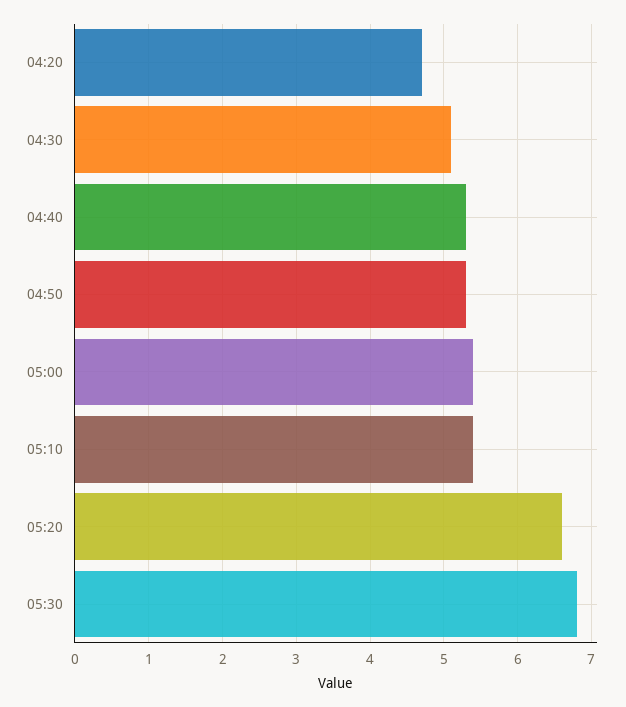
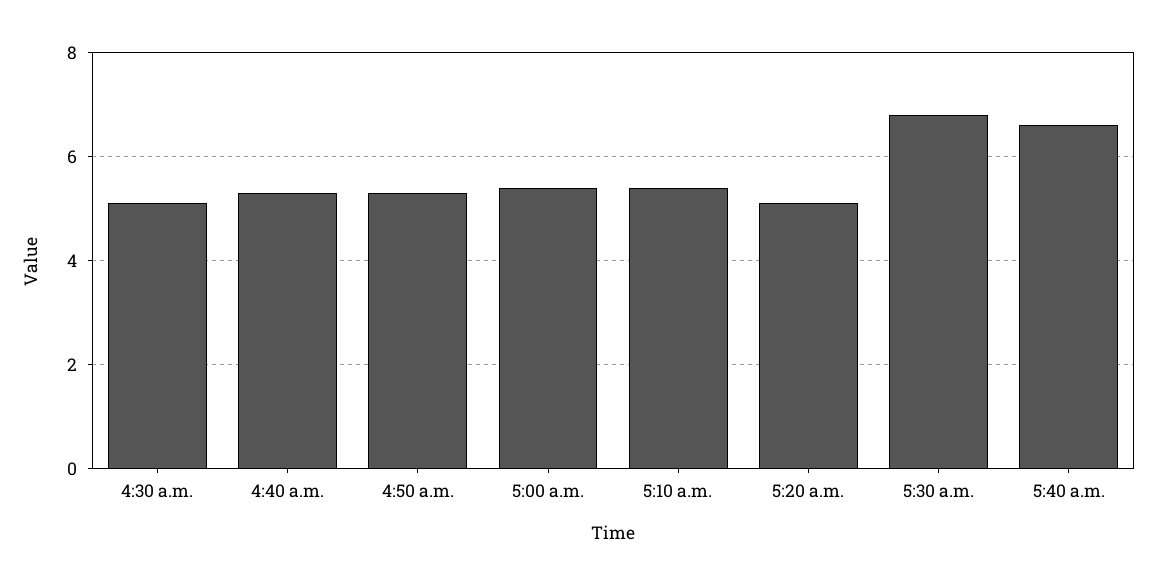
04:20: 4.7 -> none
05:20: 6.6 -> 5
5:40 a.m.: none -> 6.5

